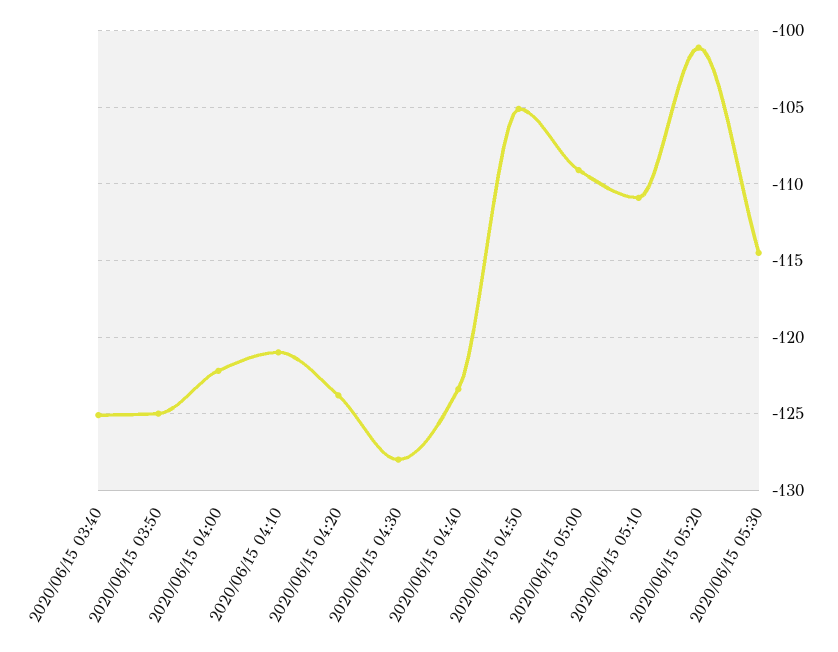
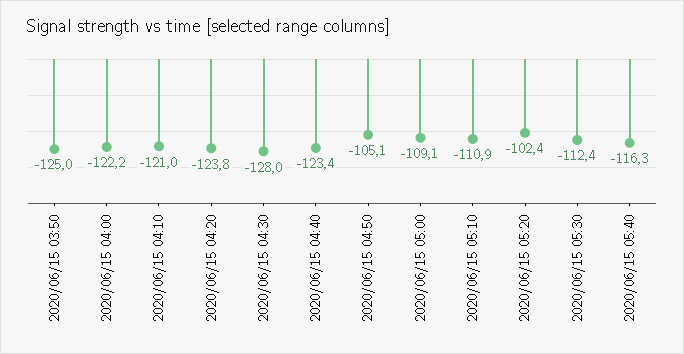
2020/06/15 03:40: -125 -> none
2020/06/15 05:20: -101 -> -102.4
2020/06/15 05:30: -114.5 -> -112.4
2020/06/15 05:40: none -> -116.3

